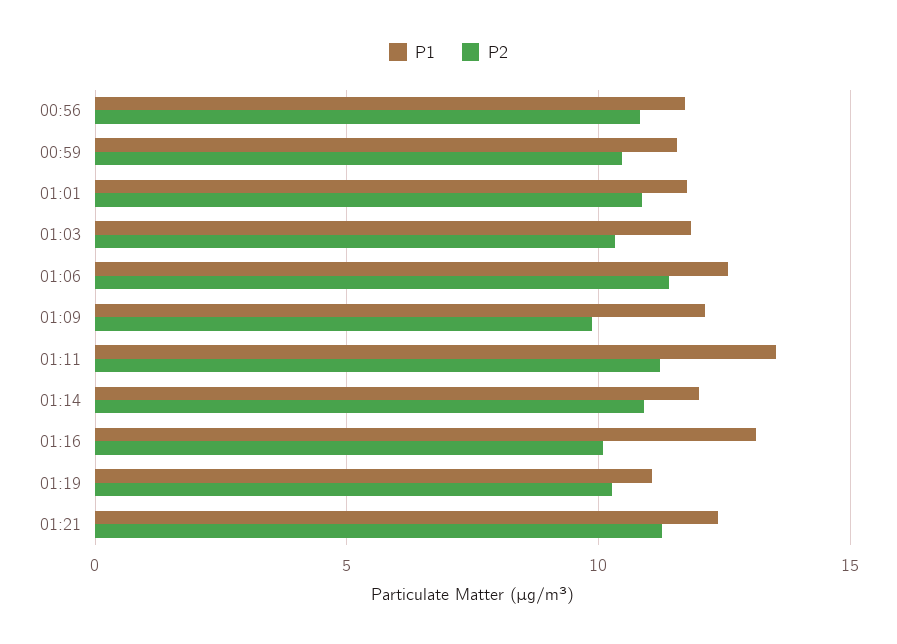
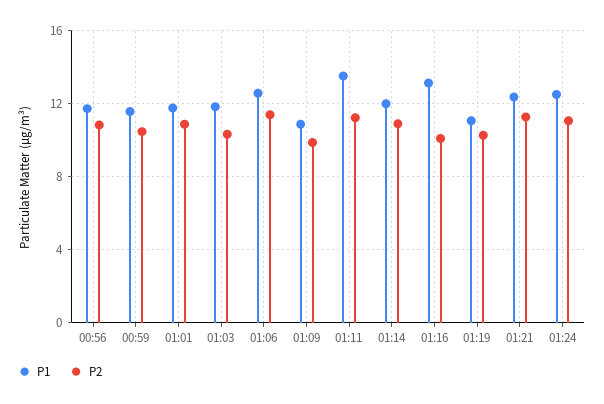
P1, 01:09: 12 -> 11
P1, 01:24: none -> 12.5
P2, 01:24: none -> 11

